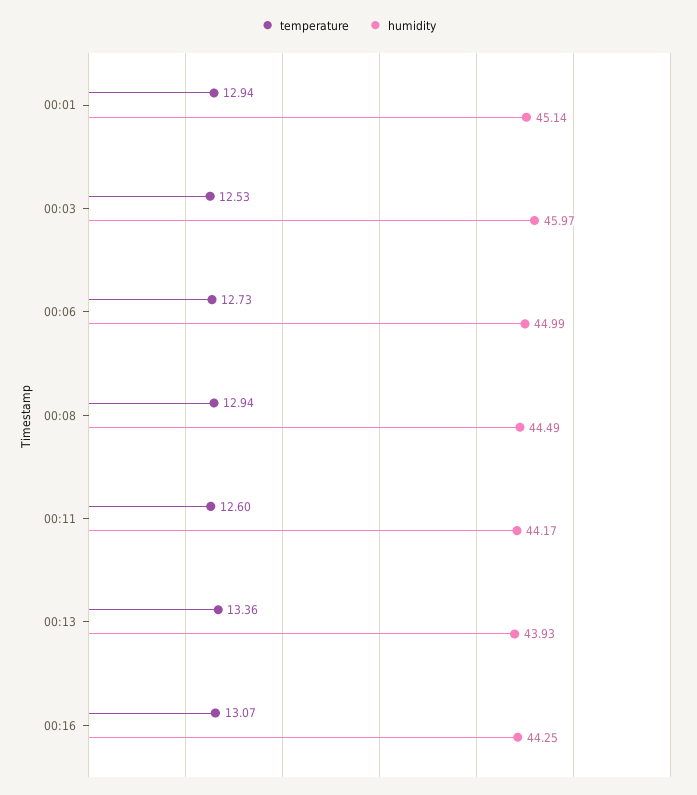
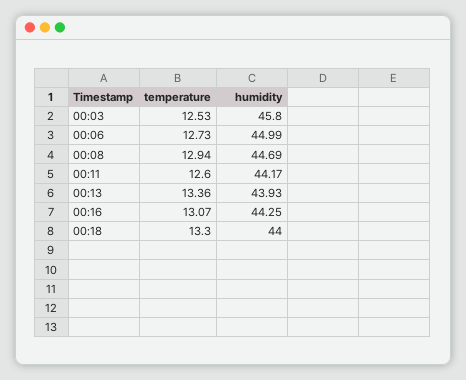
temperature, 00:01: 12.94 -> none
humidity, 00:01: 45.14 -> none
humidity, 00:03: 45.97 -> 45.8
humidity, 00:08: 44.49 -> 44.69
temperature, 00:18: none -> 13.3
humidity, 00:18: none -> 44

